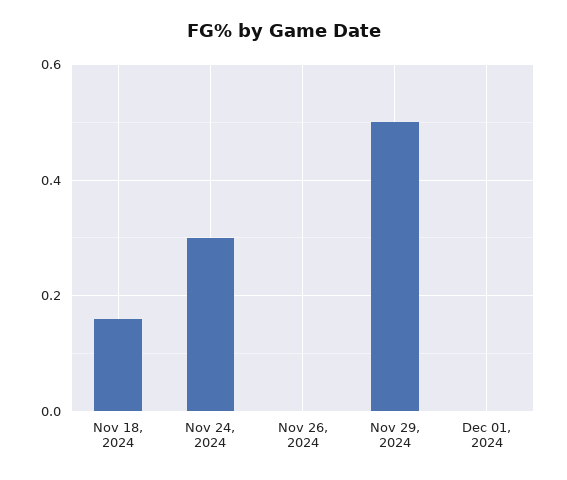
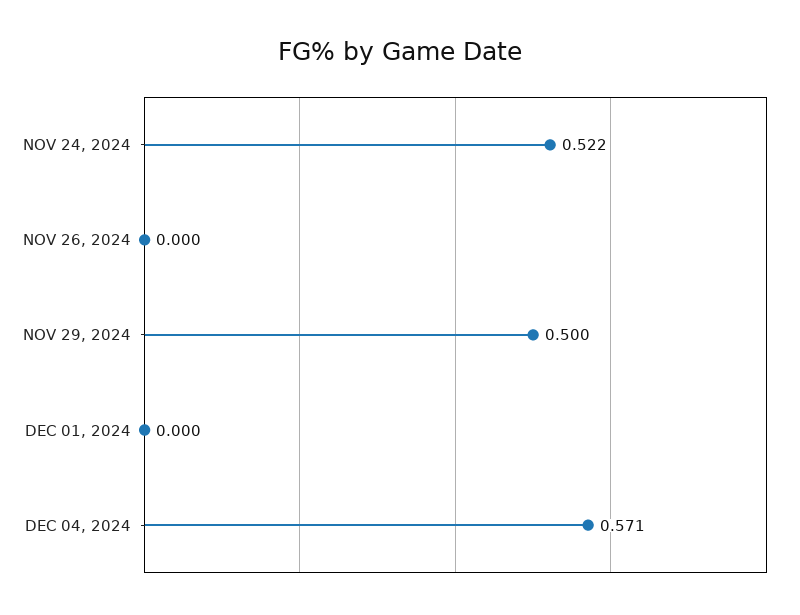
Nov 18, 2024: 0.15 -> none
Nov 24, 2024: 0.3 -> 0.522
DEC 04, 2024: none -> 0.571

